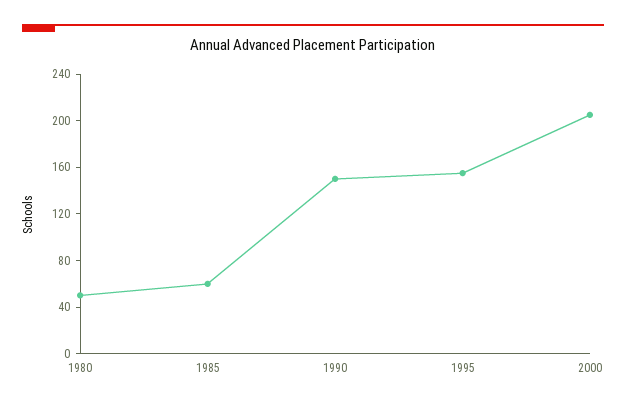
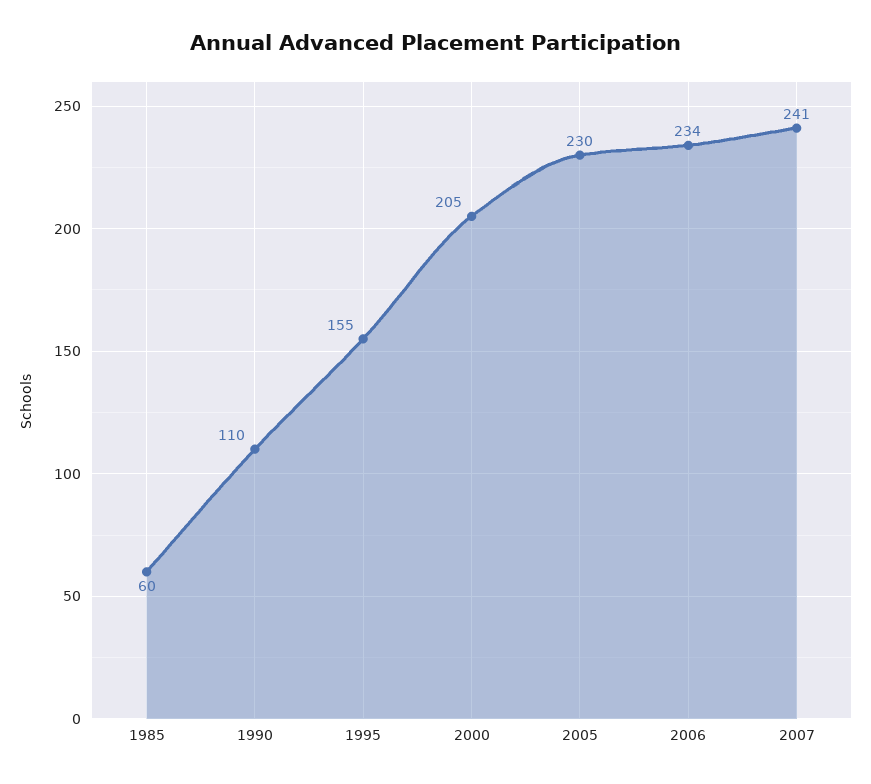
1980: 50 -> none
1990: 150 -> 110
2005: none -> 230
2006: none -> 234
2007: none -> 241

